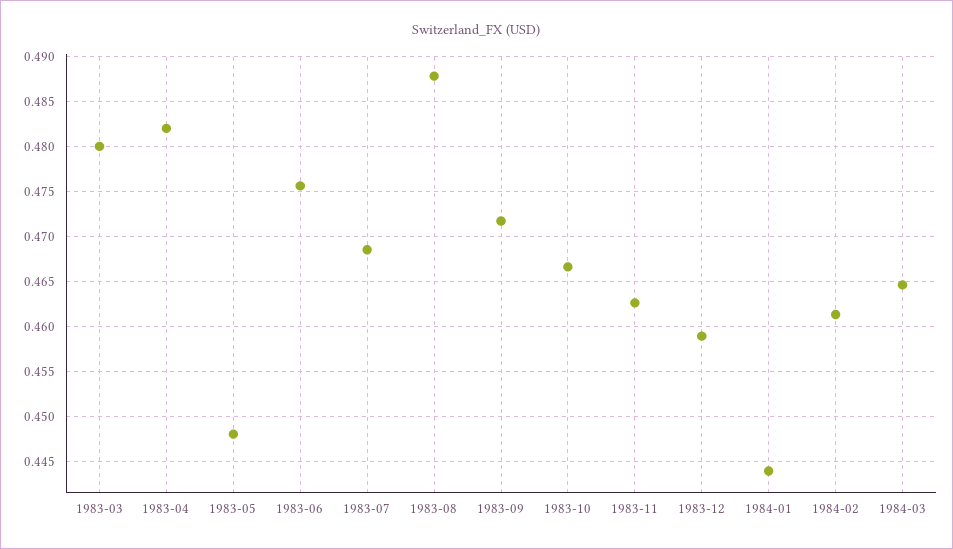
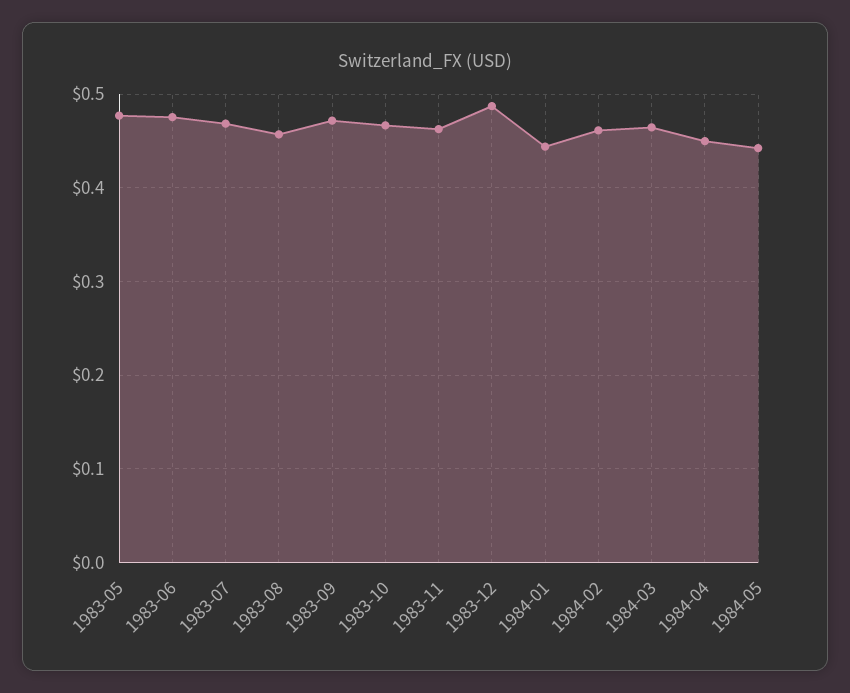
1983-03: 0.48 -> none
1983-04: 0.482 -> none
1983-05: 0.448 -> 0.48
1983-08: 0.488 -> 0.46
1983-12: 0.459 -> 0.49
1984-04: none -> 0.45
1984-05: none -> 0.44

